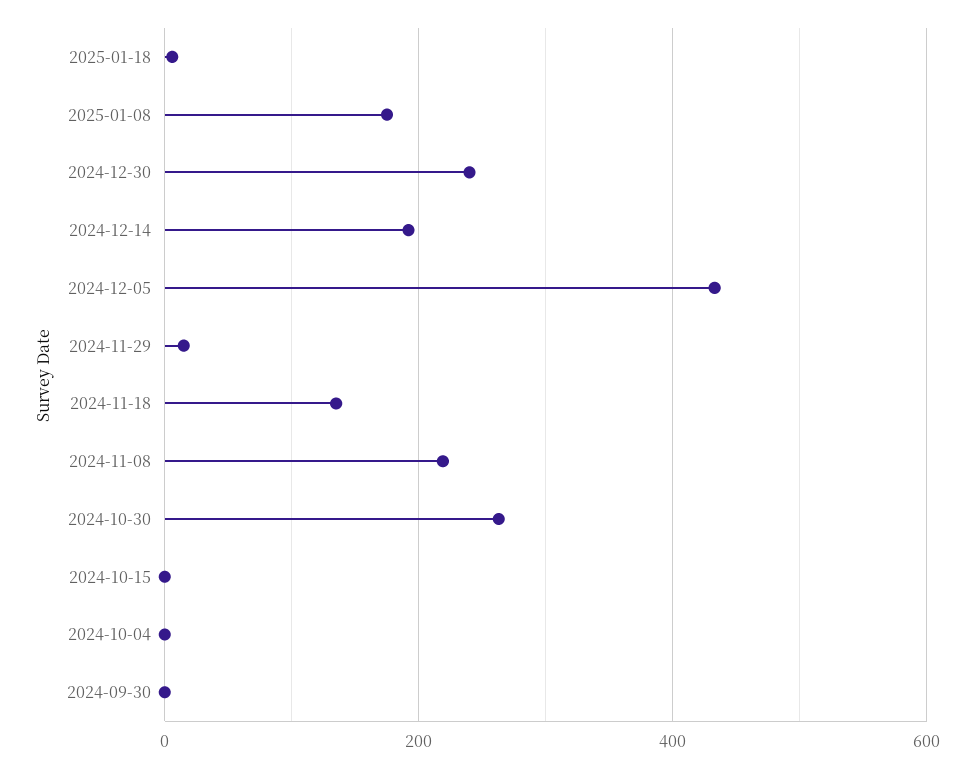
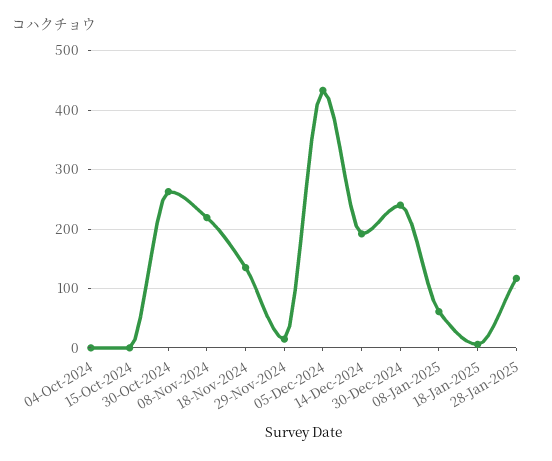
2025-01-08: 180 -> 60
2024-09-30: 0 -> none
28-Jan-2025: none -> 120

